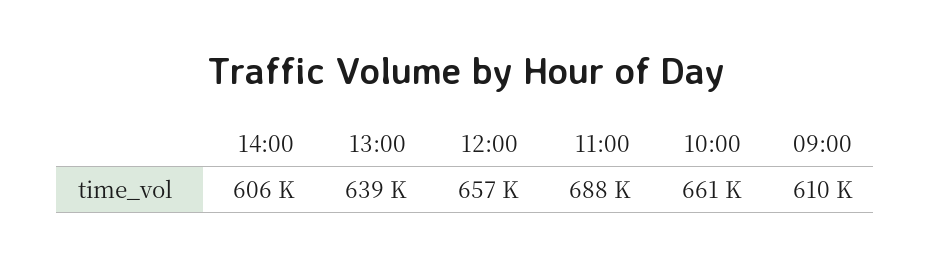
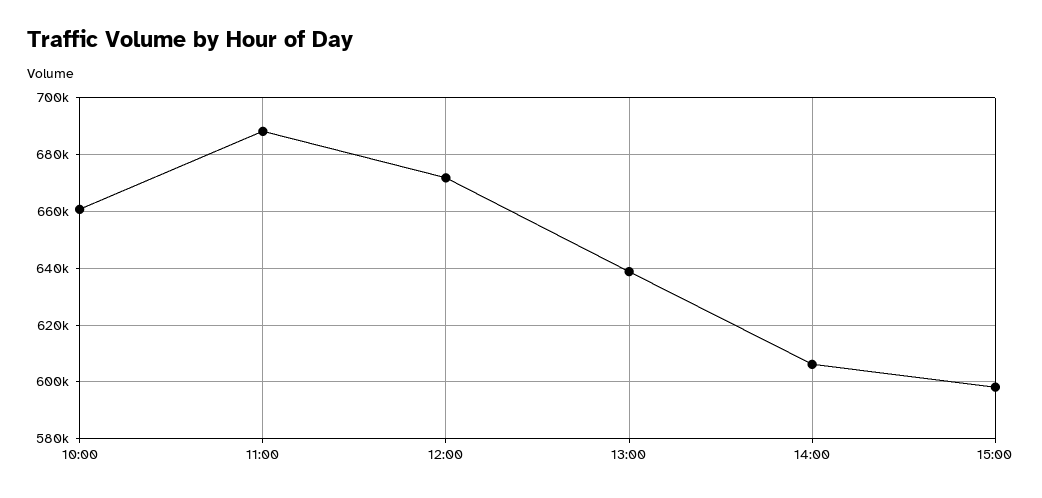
12:00: 657000 -> 672500
09:00: 610000 -> none
15:00: none -> 597500

